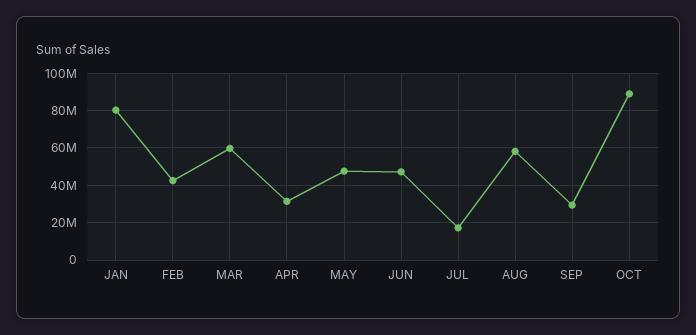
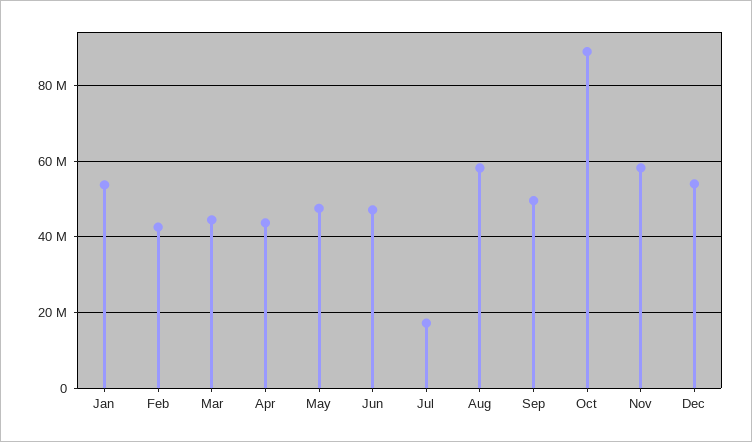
JAN: 80000000 -> 54000000
MAR: 60000000 -> 44000000
APR: 30000000 -> 44000000
SEP: 30000000 -> 50000000
Nov: none -> 58000000
Dec: none -> 54000000

